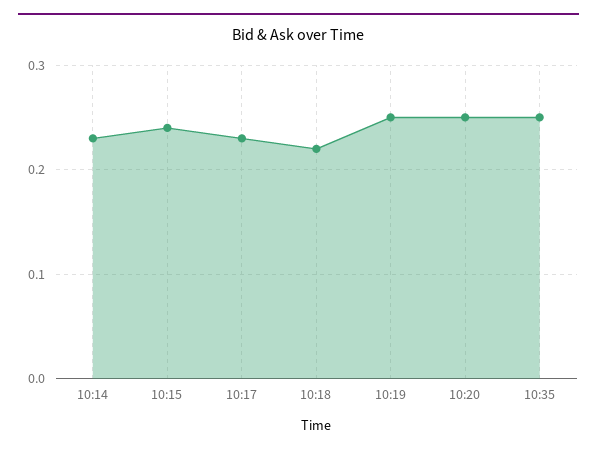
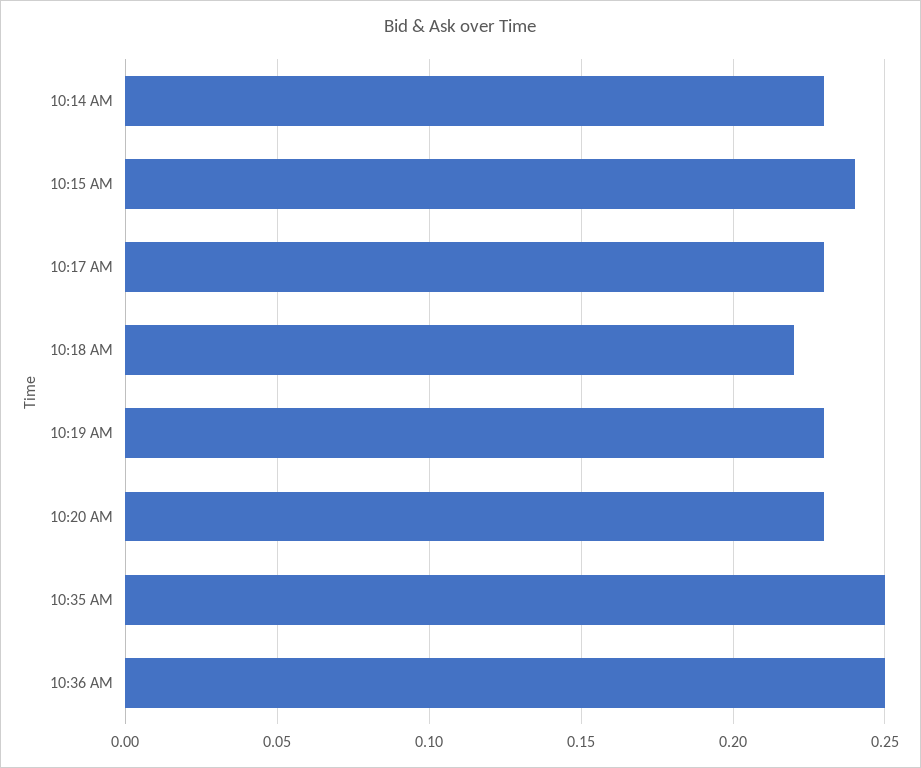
10:19: 0.25 -> 0.23
10:20: 0.25 -> 0.23
10:36 AM: none -> 0.25

